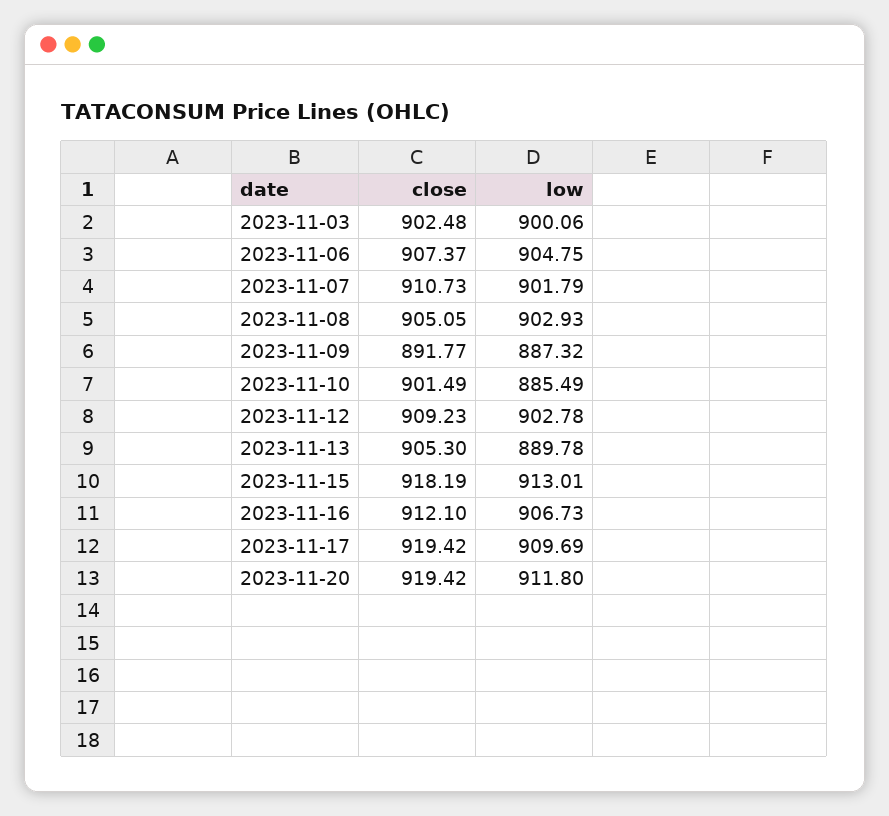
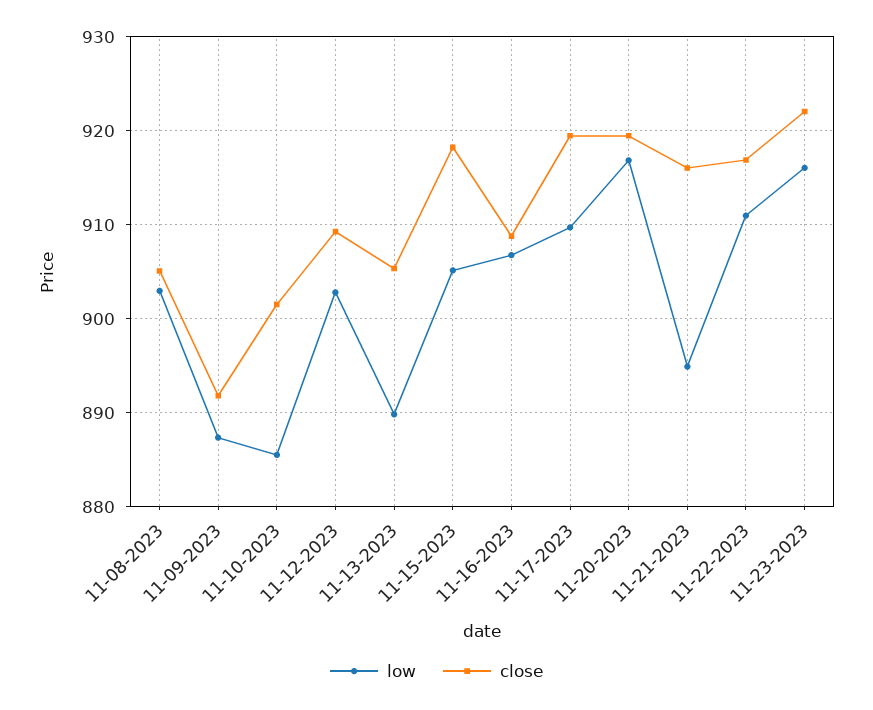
close, 2023-11-03: 902.48 -> none
low, 2023-11-03: 900.06 -> none
close, 2023-11-06: 907.37 -> none
low, 2023-11-06: 904.75 -> none
close, 2023-11-07: 910.73 -> none
low, 2023-11-07: 901.79 -> none
low, 2023-11-15: 913.01 -> 905
close, 2023-11-16: 912.1 -> 909
low, 2023-11-20: 911.8 -> 917
low, 11-21-2023: none -> 895
close, 11-21-2023: none -> 916
low, 11-22-2023: none -> 911
close, 11-22-2023: none -> 917
low, 11-23-2023: none -> 916
close, 11-23-2023: none -> 922

